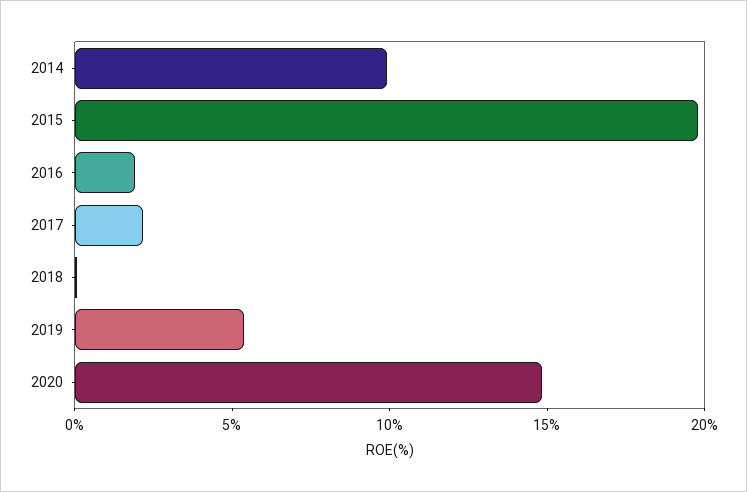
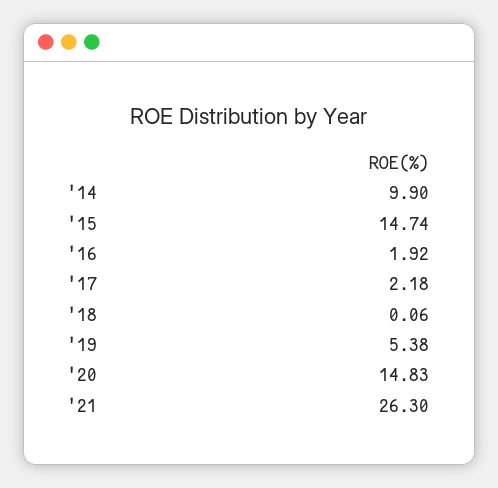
2015: 20 -> 14.74
'21: none -> 26.3

